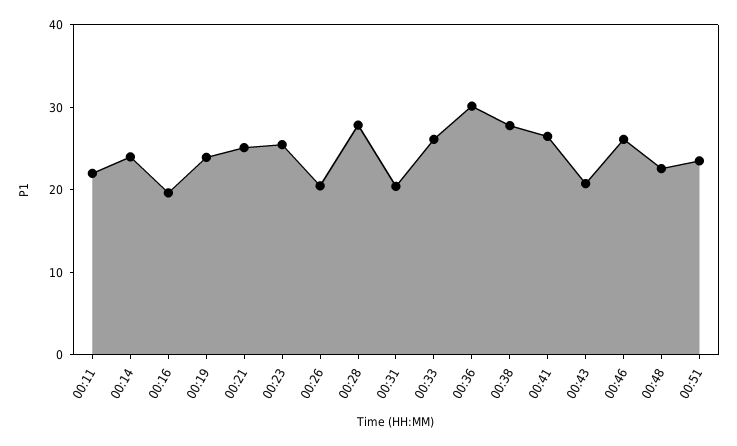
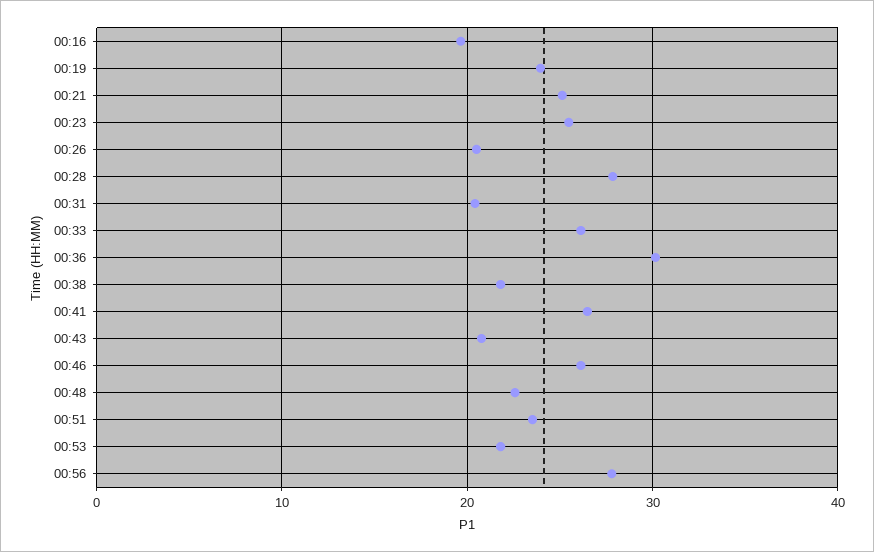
00:11: 22 -> none
00:14: 24 -> none
00:38: 28 -> 22
00:53: none -> 22
00:56: none -> 28

